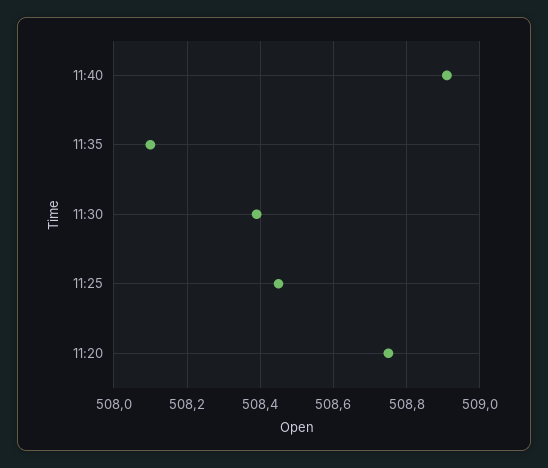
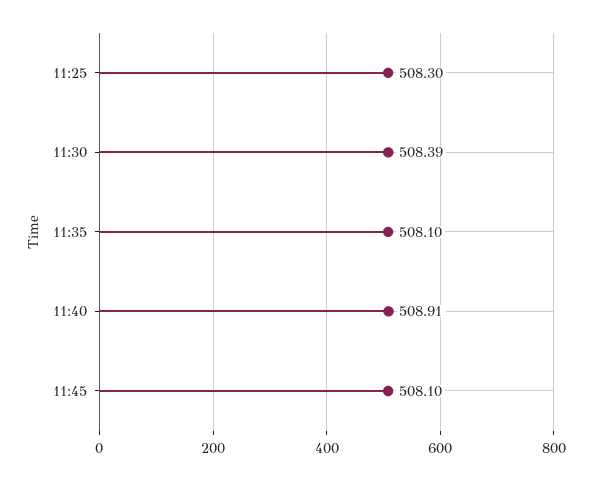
11:25: 508.45 -> 508.3
11:20: 508.75 -> none
11:45: none -> 508.1

